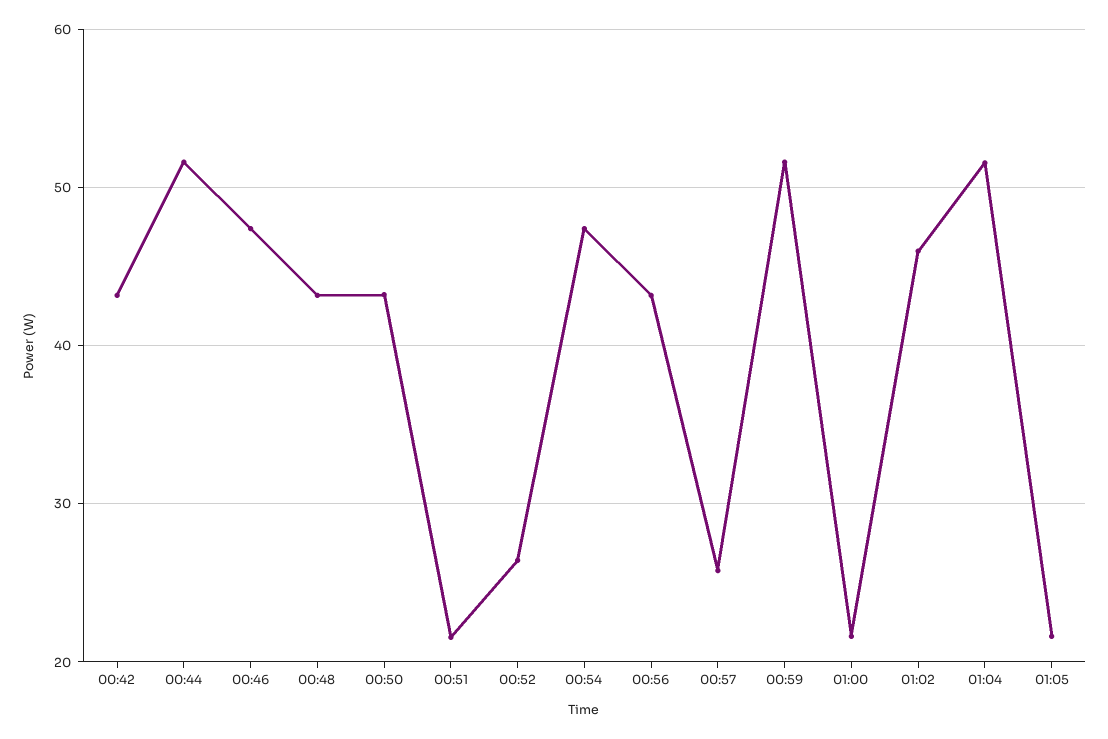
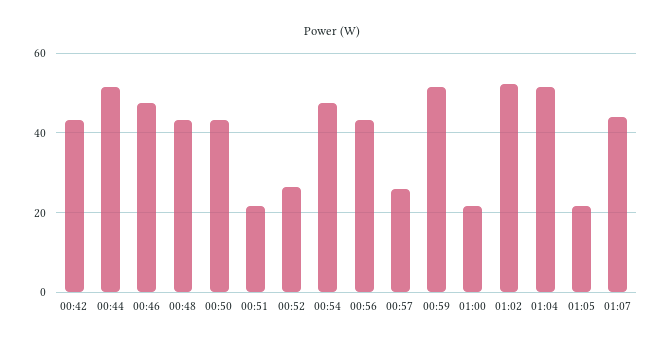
01:02: 46 -> 52
01:07: none -> 44

